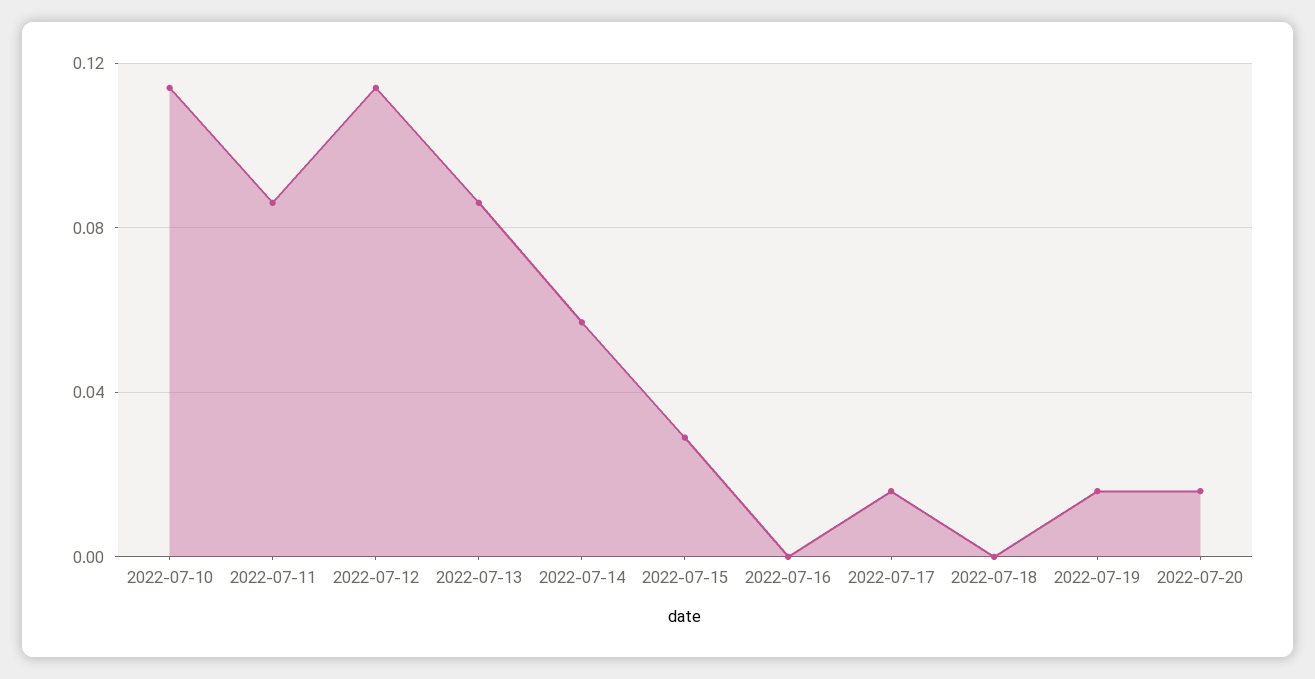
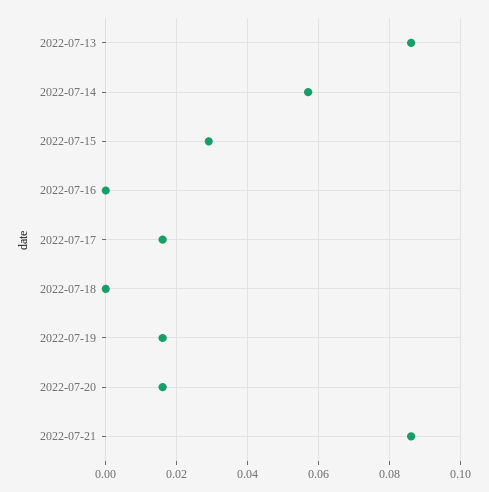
2022-07-10: 0.115 -> none
2022-07-11: 0.085 -> none
2022-07-12: 0.115 -> none
2022-07-21: none -> 0.085

